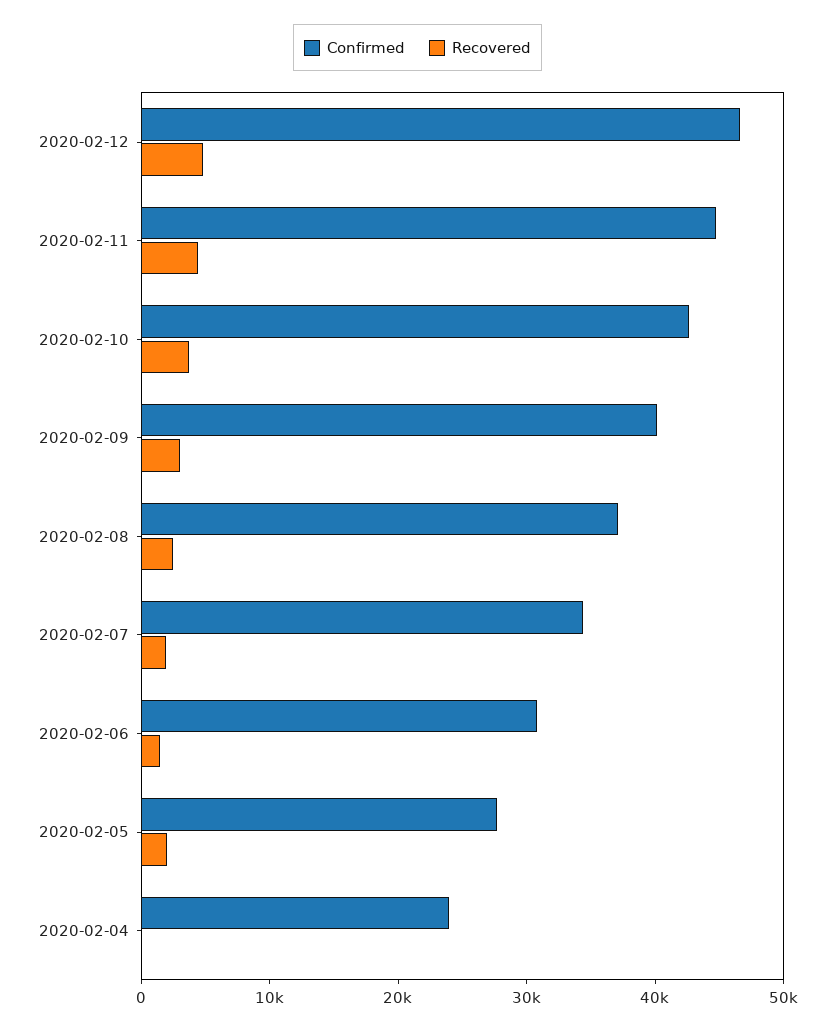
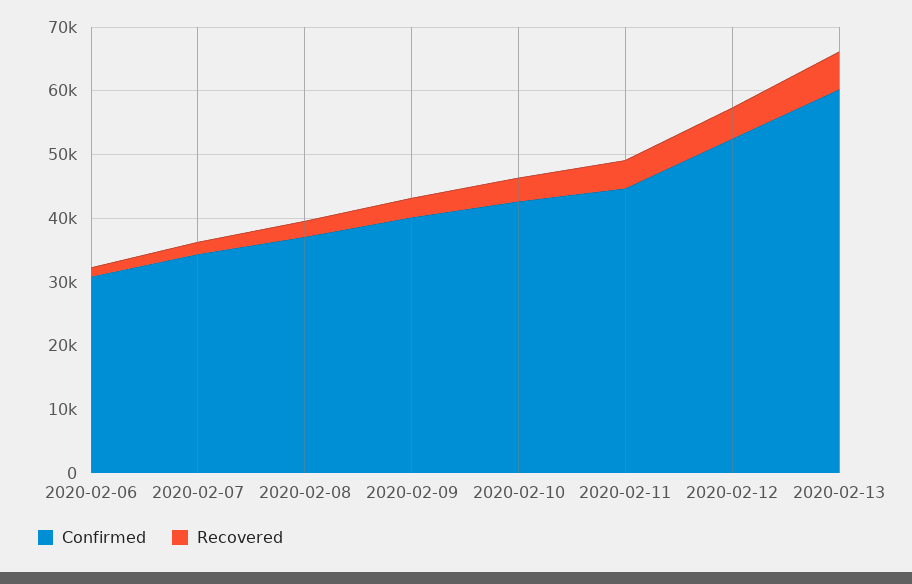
Confirmed, 2020-02-12: 46000 -> 52000
Confirmed, 2020-02-05: 28000 -> none
Recovered, 2020-02-05: 2000 -> none
Confirmed, 2020-02-04: 24000 -> none
Recovered, 2020-02-04: 0 -> none
Confirmed, 2020-02-13: none -> 60000
Recovered, 2020-02-13: none -> 6000

